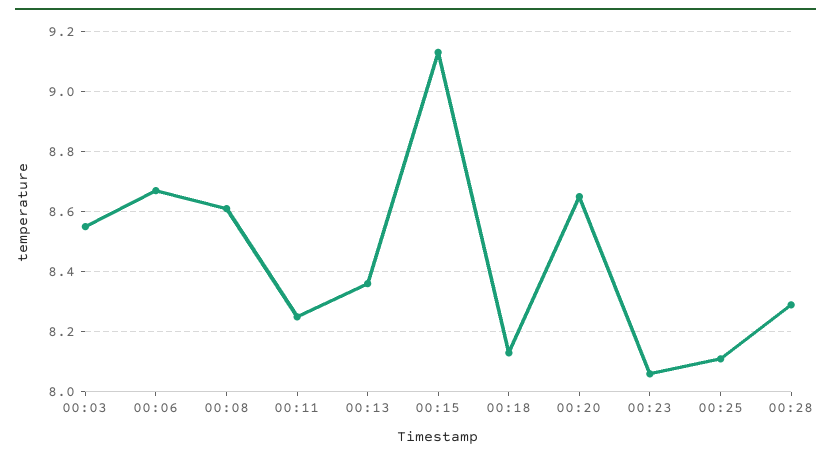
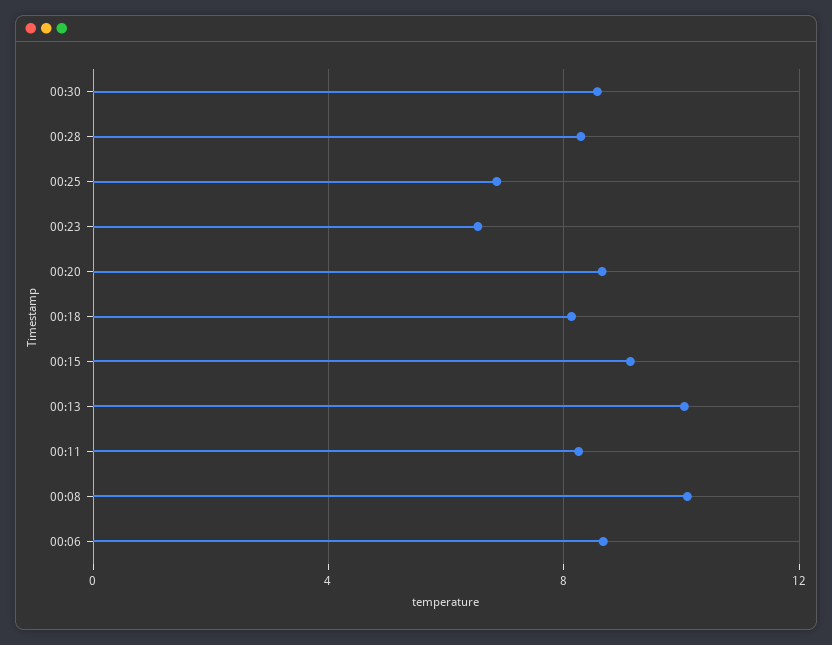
00:03: 8.55 -> none
00:08: 8.6 -> 10
00:13: 8.35 -> 10
00:23: 8.05 -> 6.5
00:25: 8.1 -> 7
00:30: none -> 8.5

